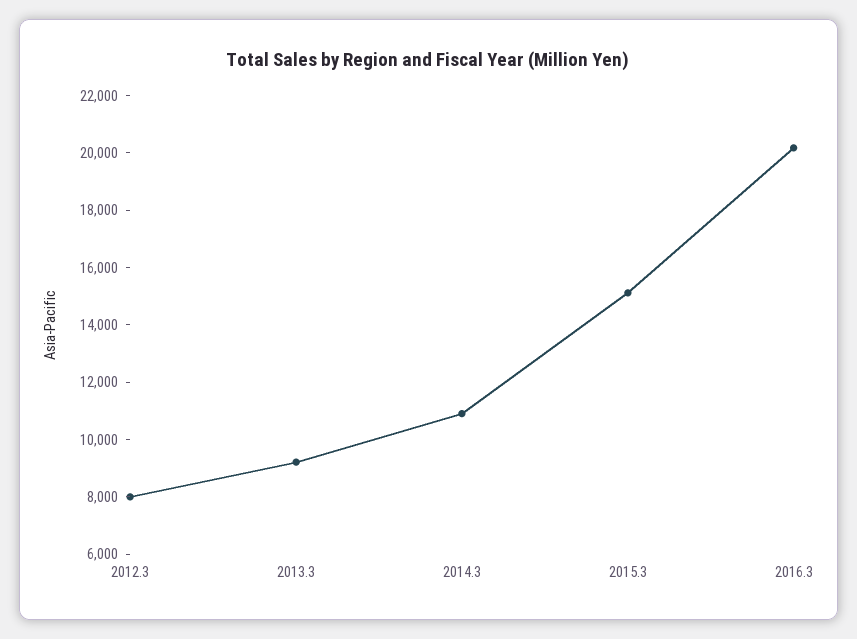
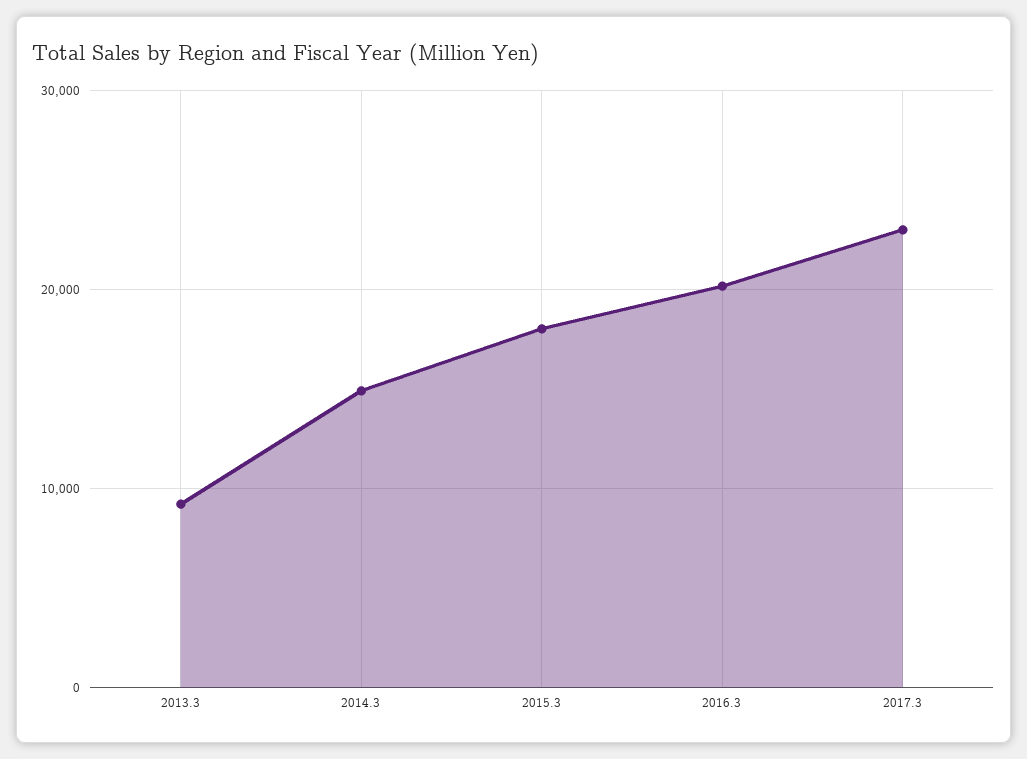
2012.3: 8000 -> none
2014.3: 11000 -> 15000
2015.3: 15000 -> 18000
2017.3: none -> 23000

